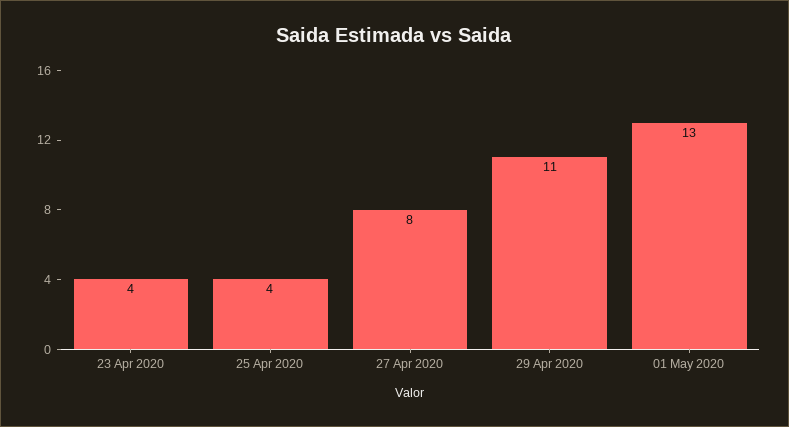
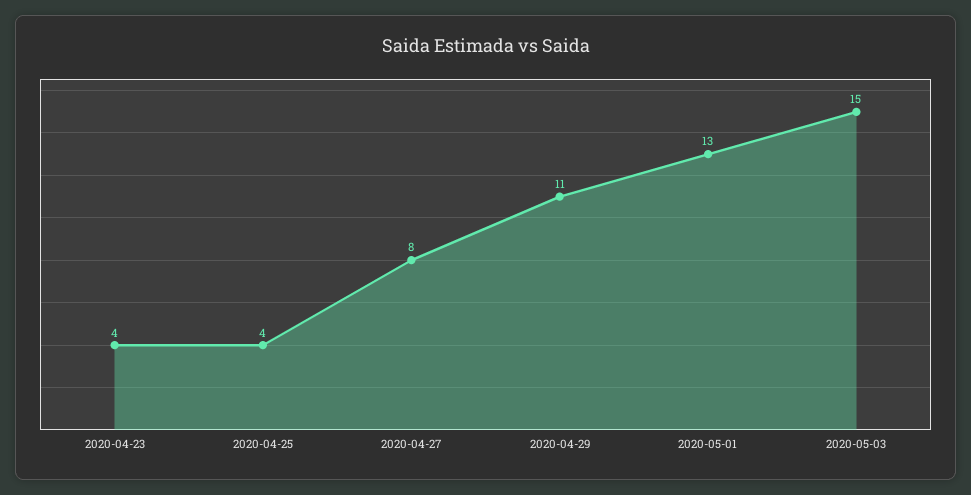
2020-05-03: none -> 15

